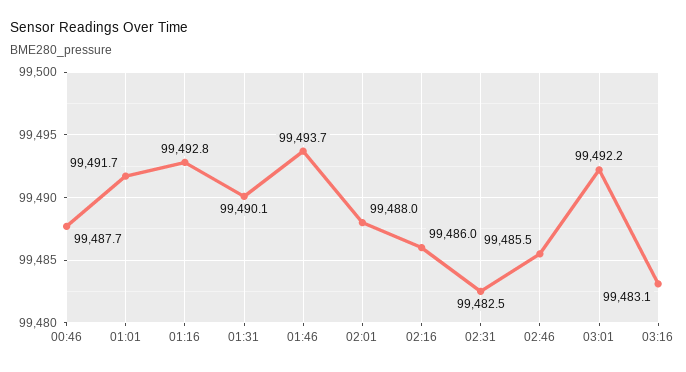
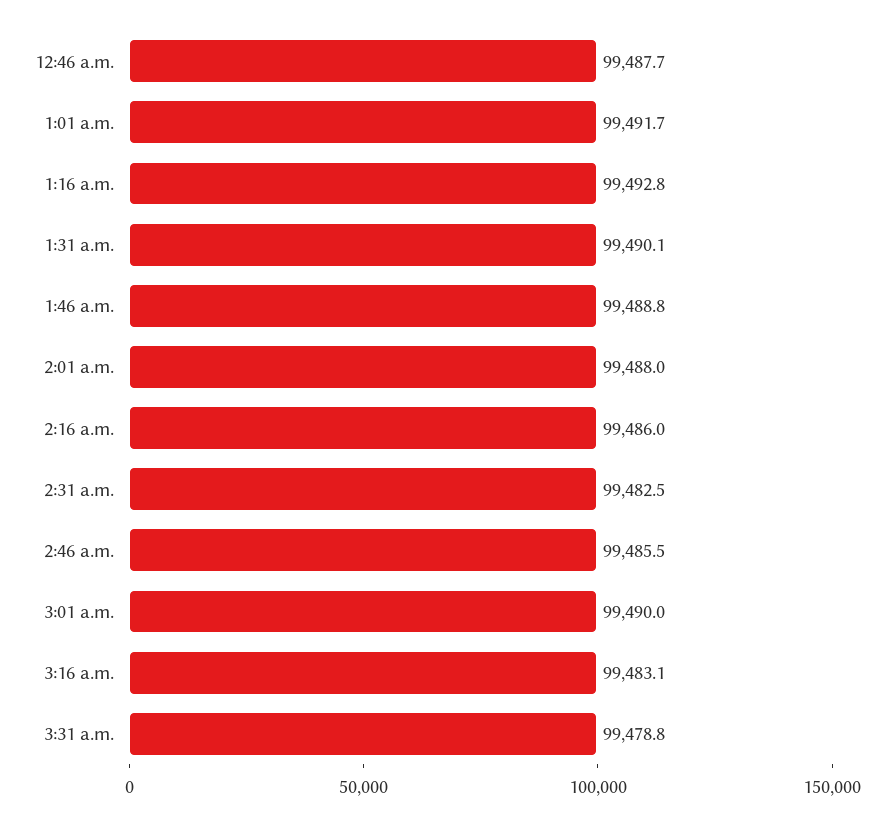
01:46: 99493.7 -> 99488.8
03:01: 99492.2 -> 99490
3:31 a.m.: none -> 99478.8

